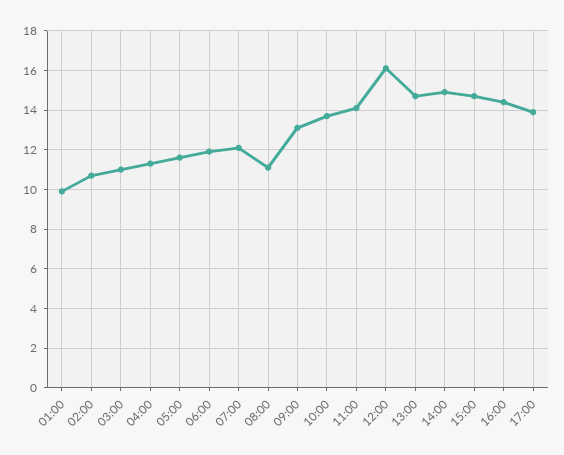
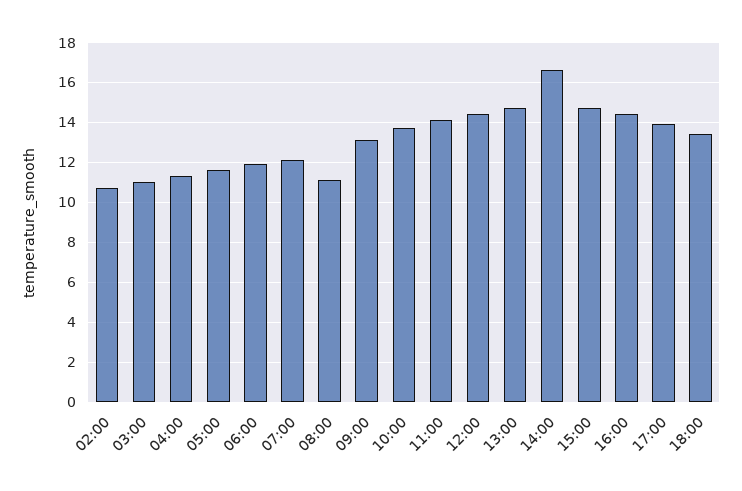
01:00: 10 -> none
12:00: 16 -> 14.5
14:00: 15 -> 16.5
18:00: none -> 13.5

